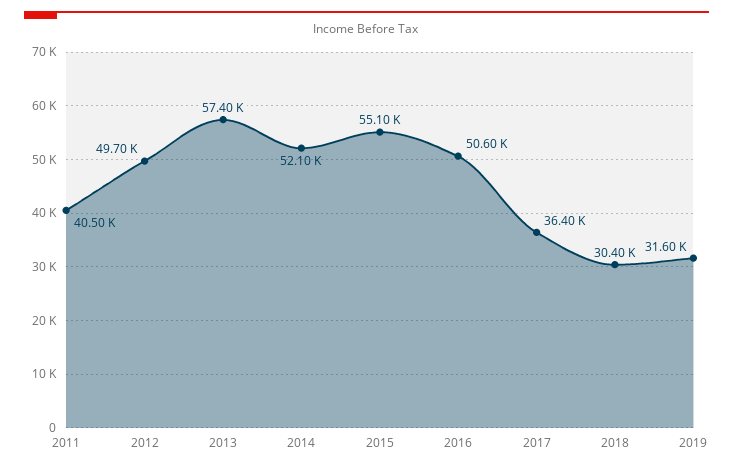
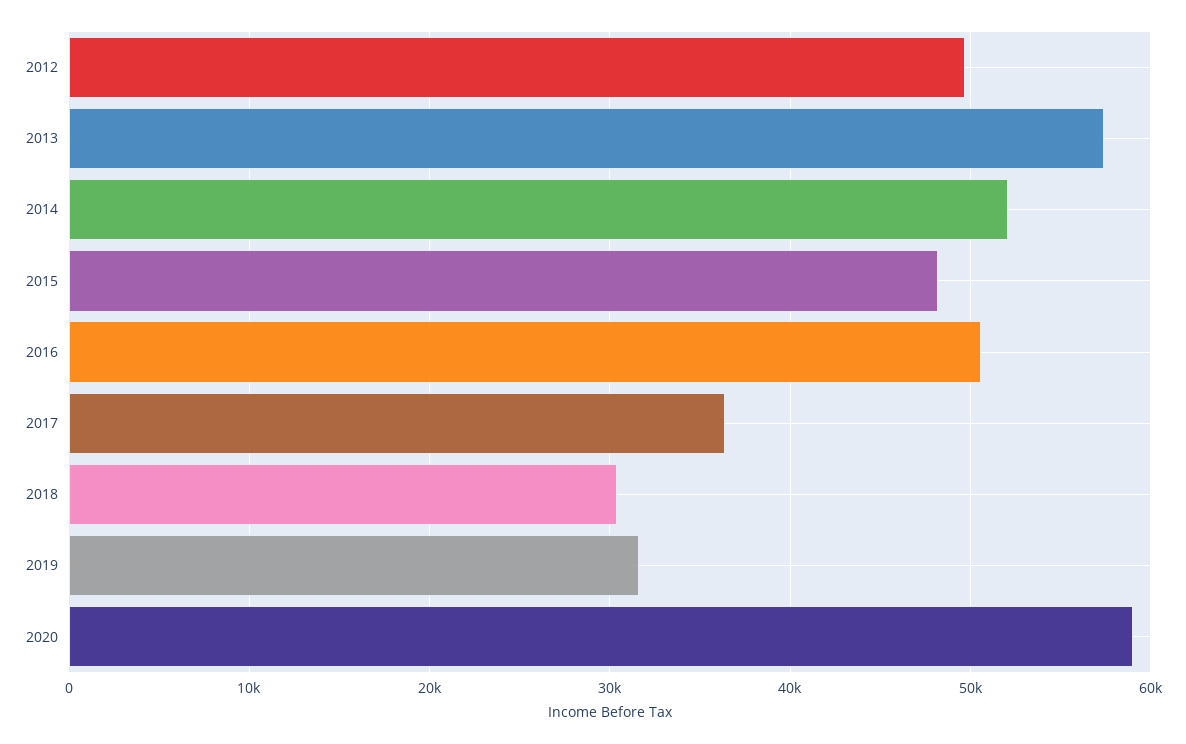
2011: 40500 -> none
2015: 55100 -> 48000
2020: none -> 59000

